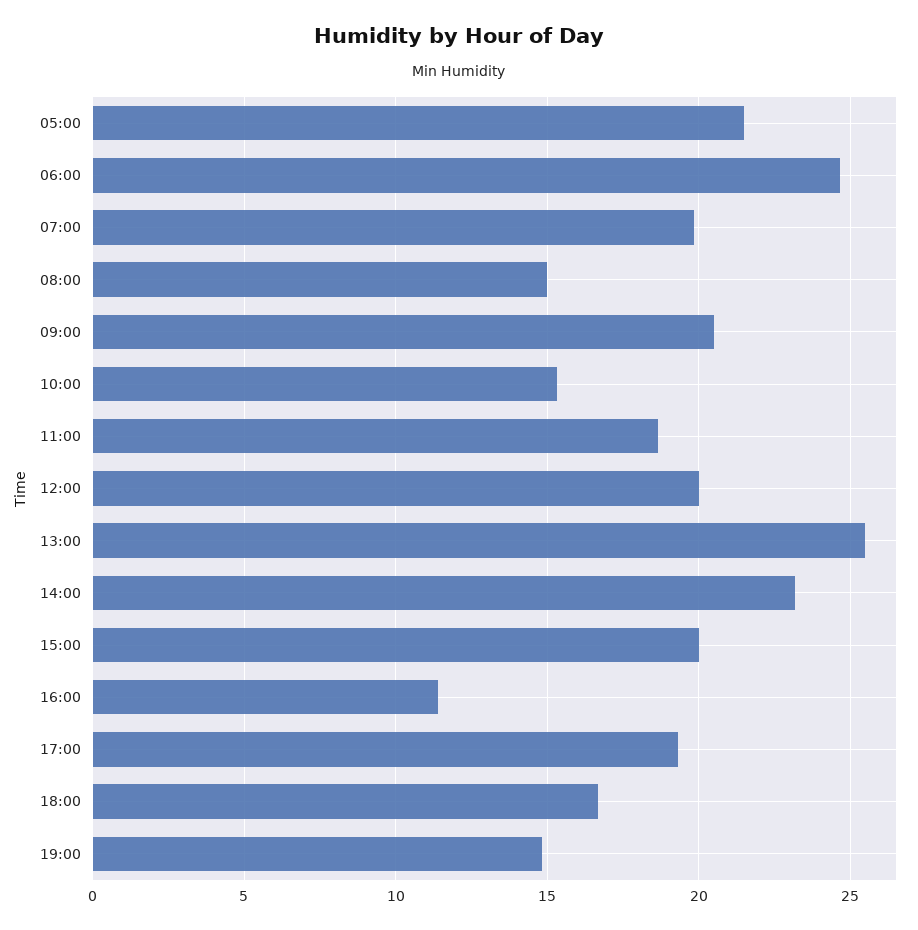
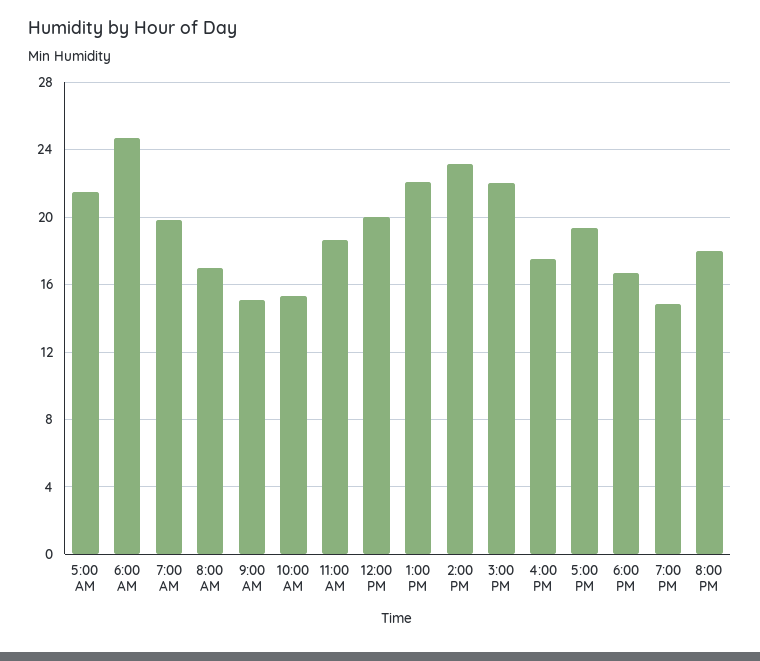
08:00: 15 -> 17
09:00: 20.5 -> 15
13:00: 25.5 -> 22
15:00: 20 -> 22
16:00: 11.5 -> 17.5
8:00 PM: none -> 18

